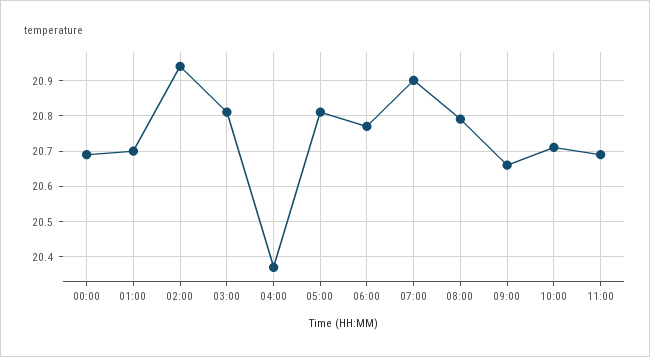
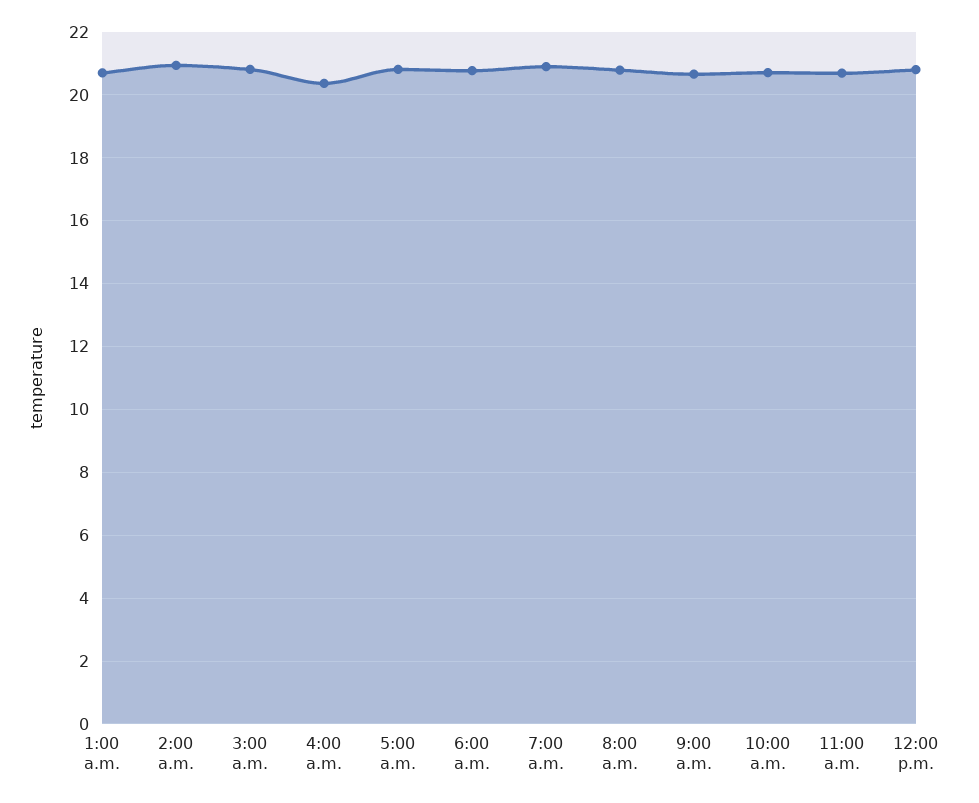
00:00: 20.7 -> none
12:00 p.m.: none -> 20.8

